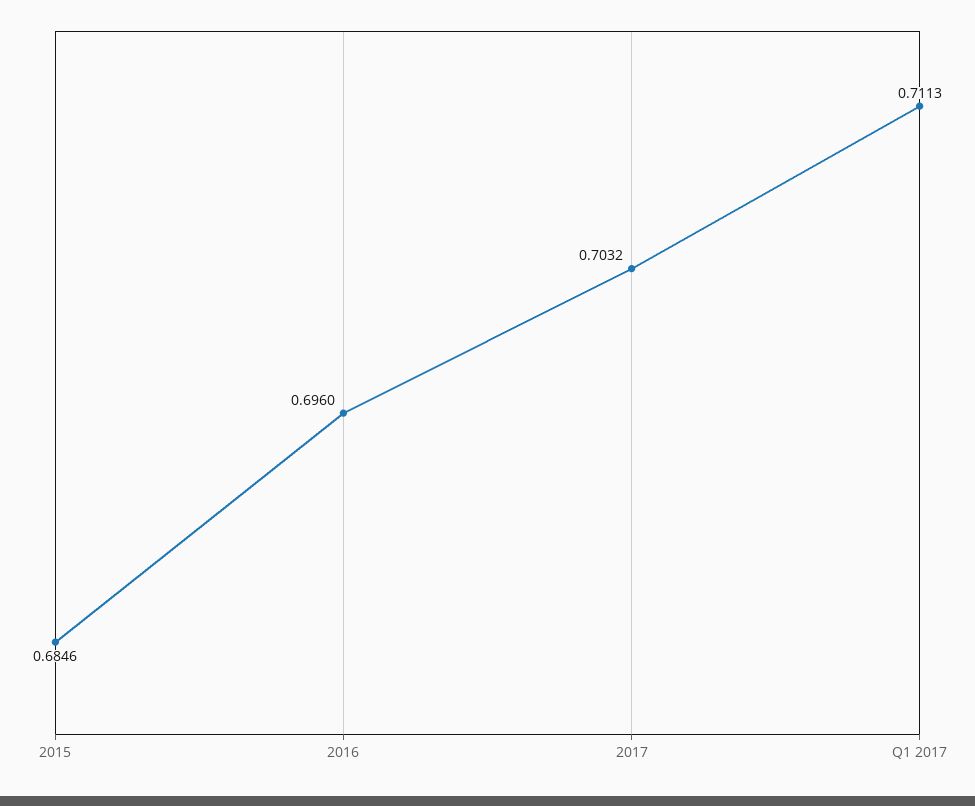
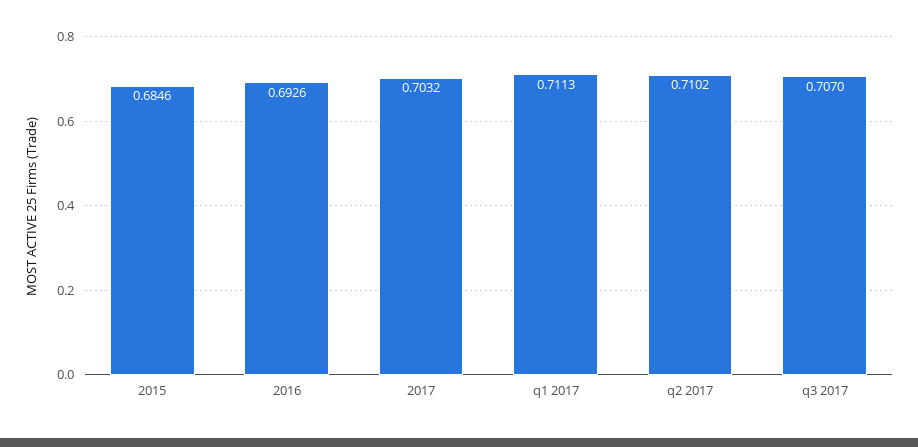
2016: 0.696 -> 0.6926
q2 2017: none -> 0.7102
q3 2017: none -> 0.707

